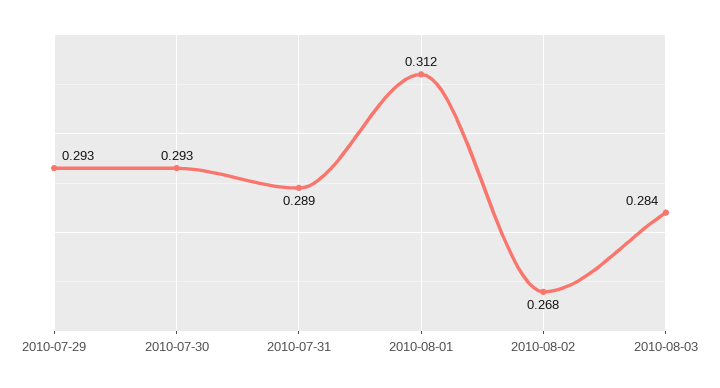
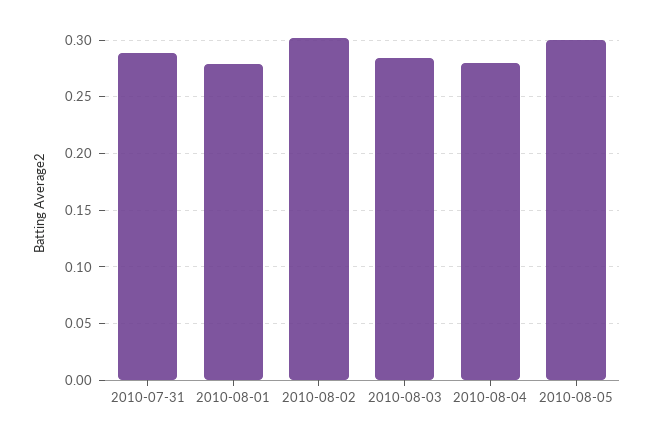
2010-07-29: 0.293 -> none
2010-07-30: 0.293 -> none
2010-08-01: 0.312 -> 0.28
2010-08-02: 0.268 -> 0.3
2010-08-04: none -> 0.28
2010-08-05: none -> 0.3

